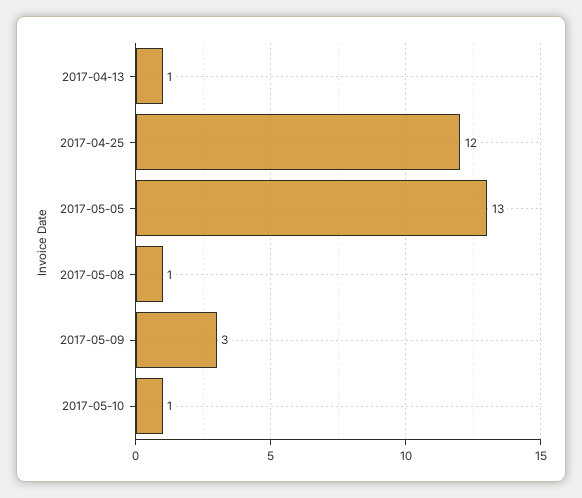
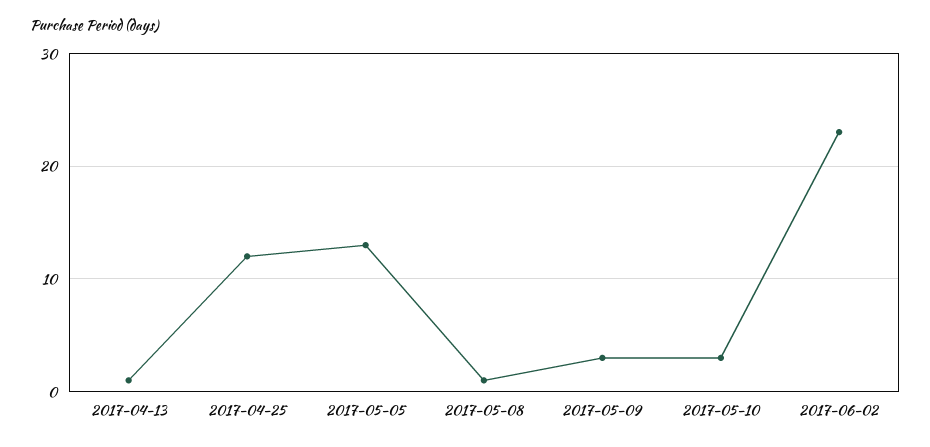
2017-05-10: 1 -> 3
2017-06-02: none -> 23

